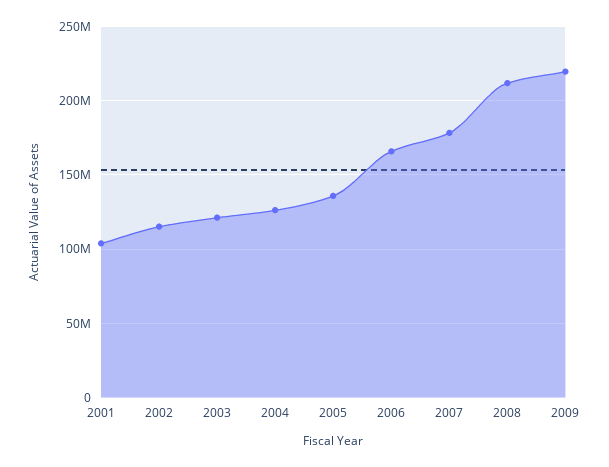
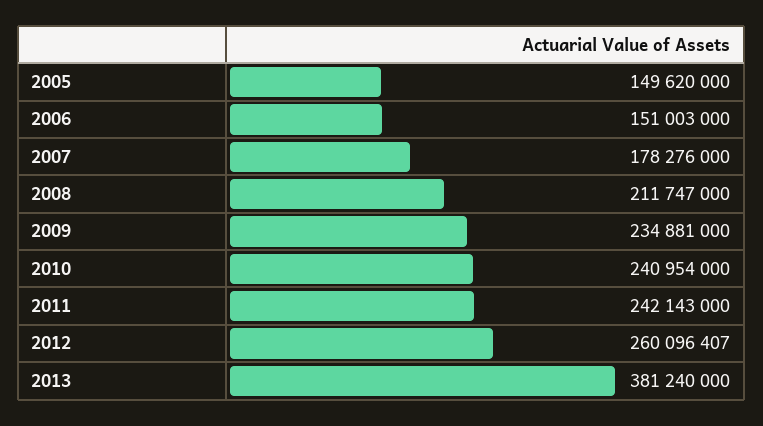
2001: 105000000 -> none
2002: 115000000 -> none
2003: 120000000 -> none
2004: 125000000 -> none
2005: 135000000 -> 149620000
2006: 165000000 -> 151003000
2009: 220000000 -> 234881000
2010: none -> 240954000
2011: none -> 242143000
2012: none -> 260096407
2013: none -> 381240000

